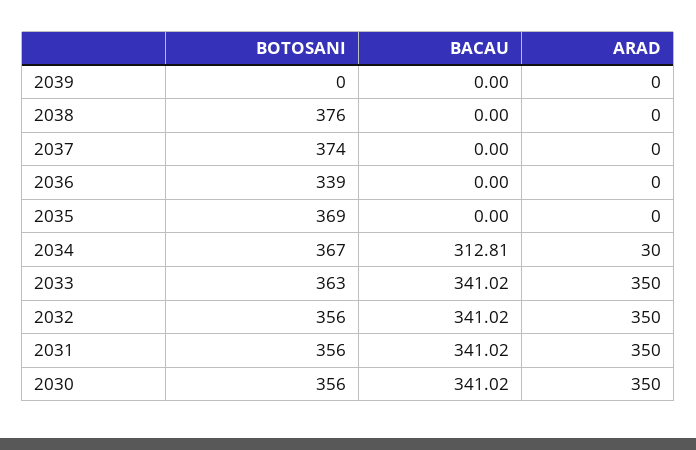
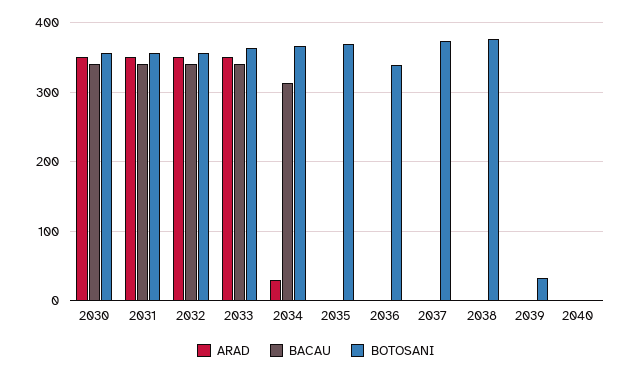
BOTOSANI, 2039: 0 -> 30
ARAD, 2040: none -> 0
BACAU, 2040: none -> 0
BOTOSANI, 2040: none -> 0

